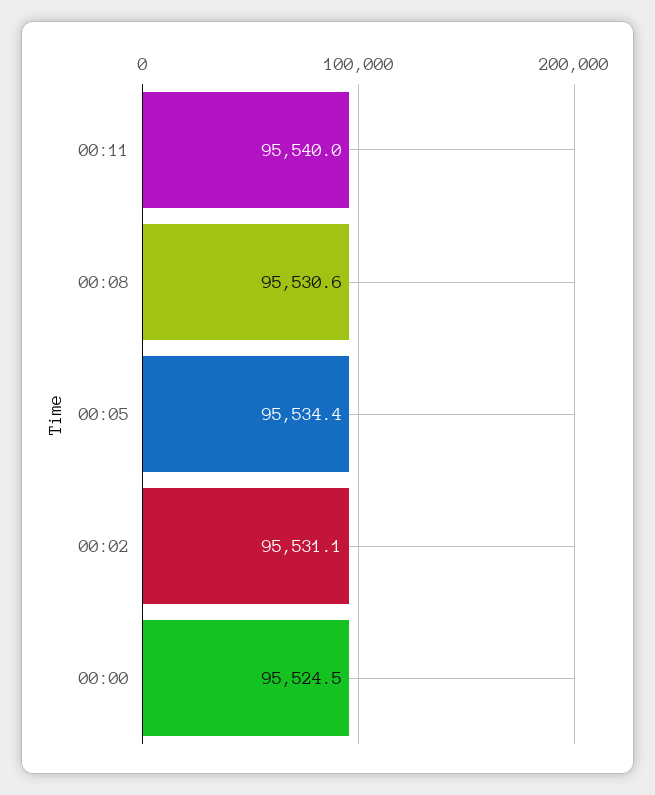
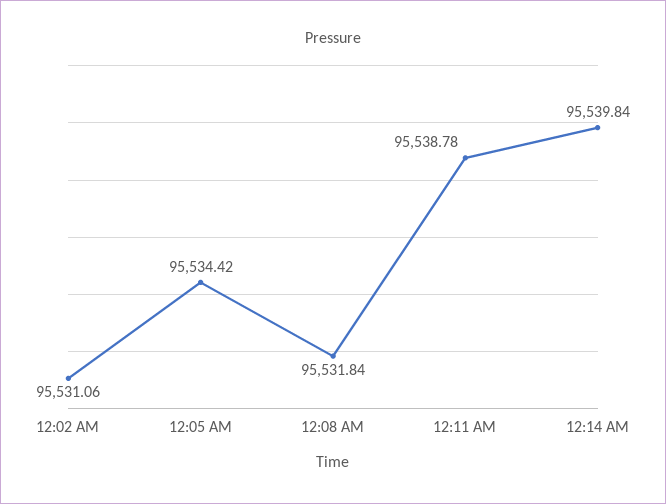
00:11: 95540 -> 95538.78
00:08: 95530.6 -> 95531.84
00:00: 95524.5 -> none
12:14 AM: none -> 95539.84

